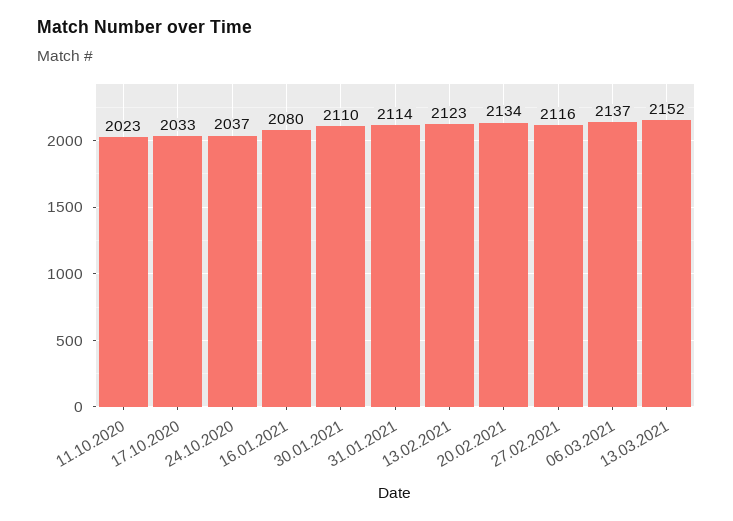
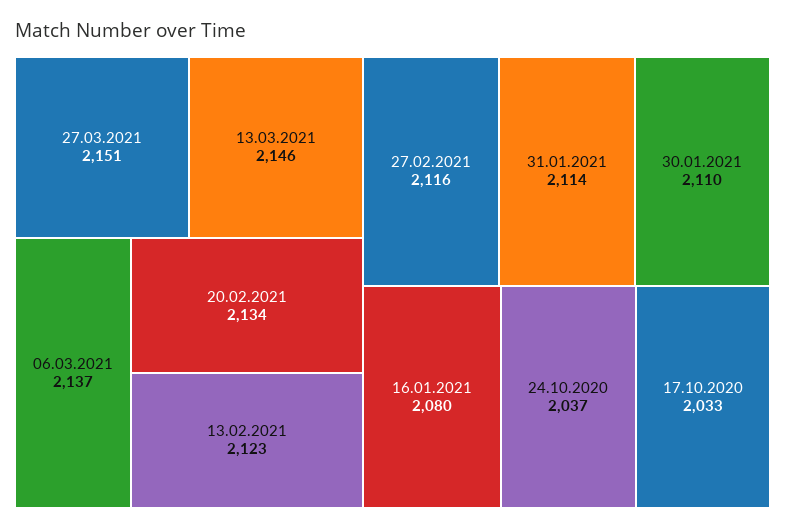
11.10.2020: 2023 -> none
13.03.2021: 2152 -> 2146
27.03.2021: none -> 2151

